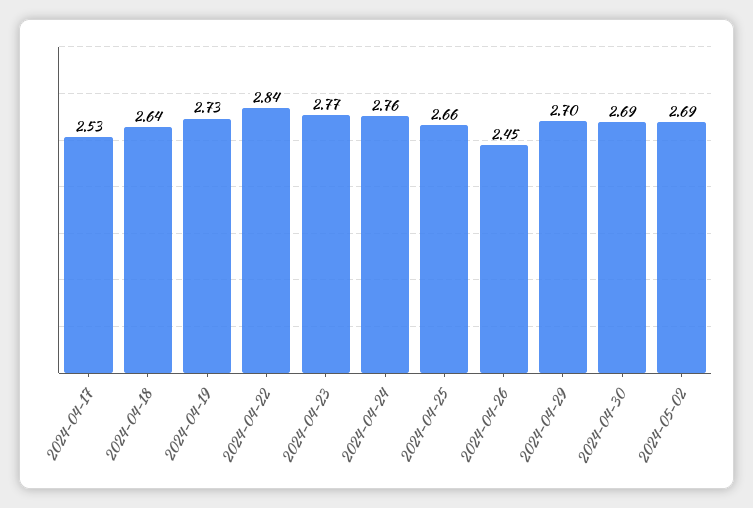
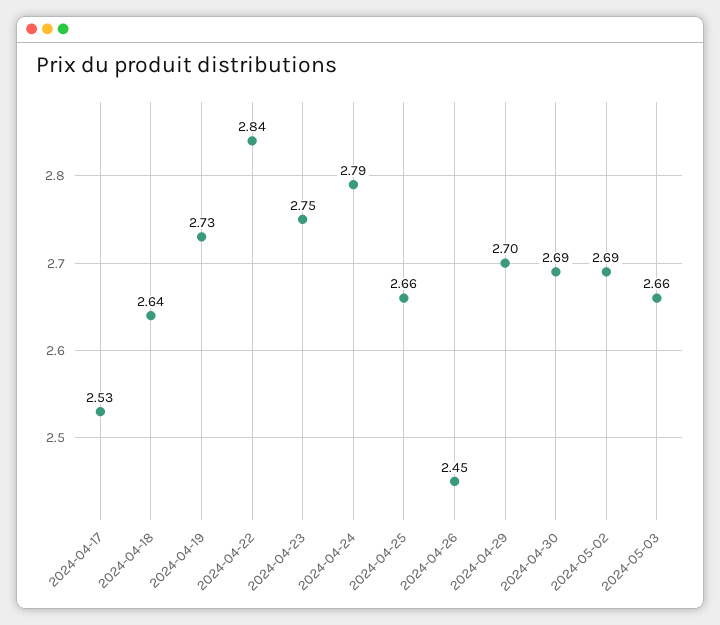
2024-04-23: 2.77 -> 2.75
2024-04-24: 2.76 -> 2.79
2024-05-03: none -> 2.66

